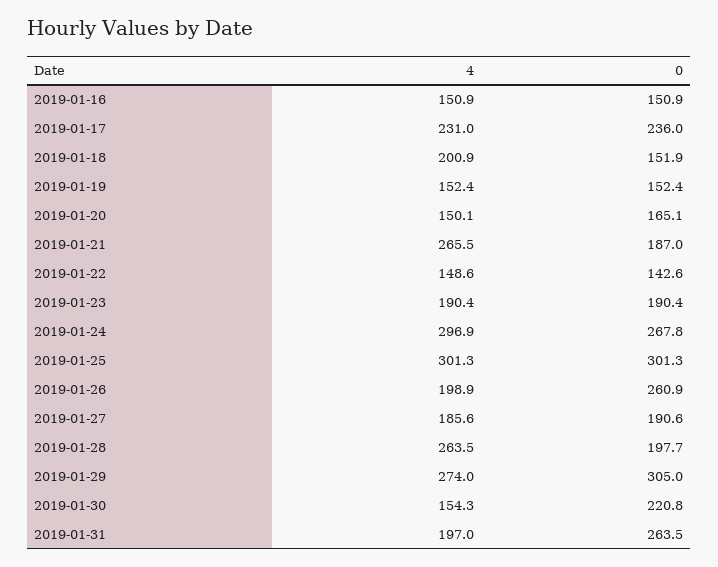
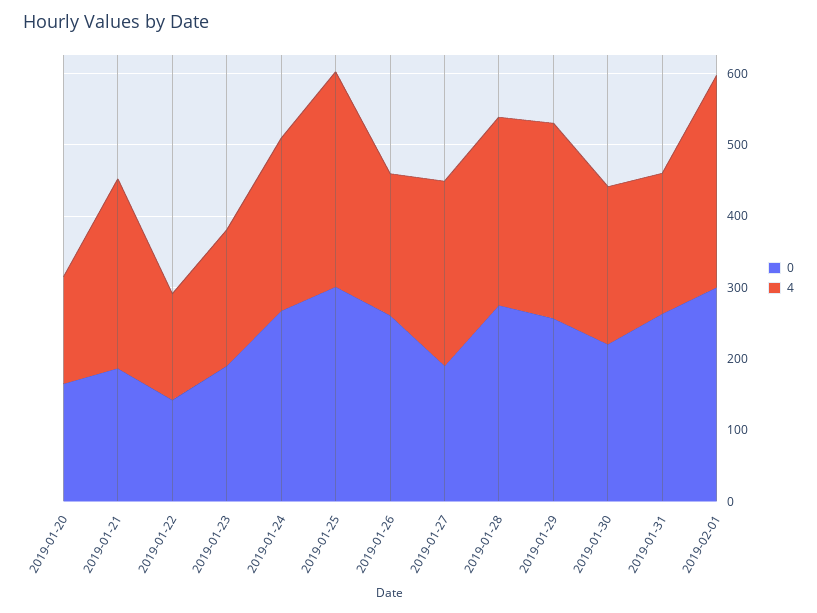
4, 2019-01-16: 150.9 -> none
0, 2019-01-16: 150.9 -> none
4, 2019-01-17: 231 -> none
0, 2019-01-17: 236 -> none
4, 2019-01-18: 200.9 -> none
0, 2019-01-18: 151.9 -> none
4, 2019-01-19: 152.4 -> none
0, 2019-01-19: 152.4 -> none
4, 2019-01-24: 296.9 -> 240
4, 2019-01-27: 185.6 -> 260
0, 2019-01-28: 197.7 -> 280
0, 2019-01-29: 305 -> 260
4, 2019-01-30: 154.3 -> 220
0, 2019-02-01: none -> 300
4, 2019-02-01: none -> 300

